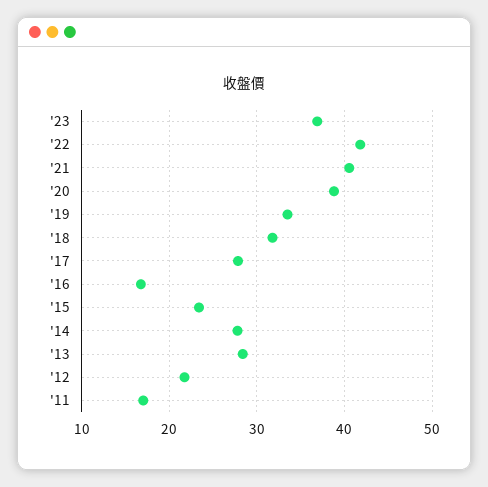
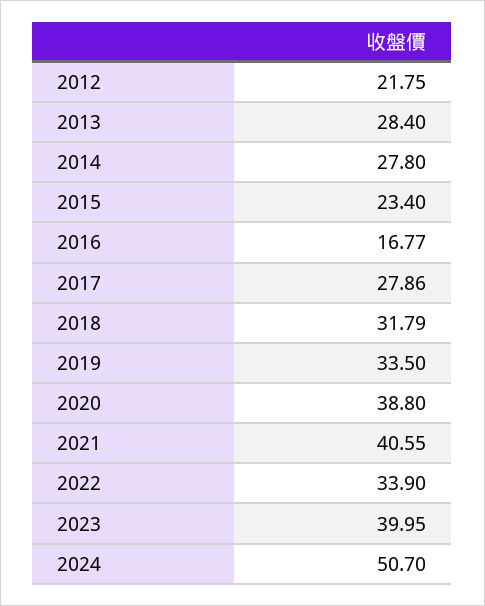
'23: 37 -> 39.95
'22: 42 -> 33.9
'11: 17 -> none
2024: none -> 50.7

